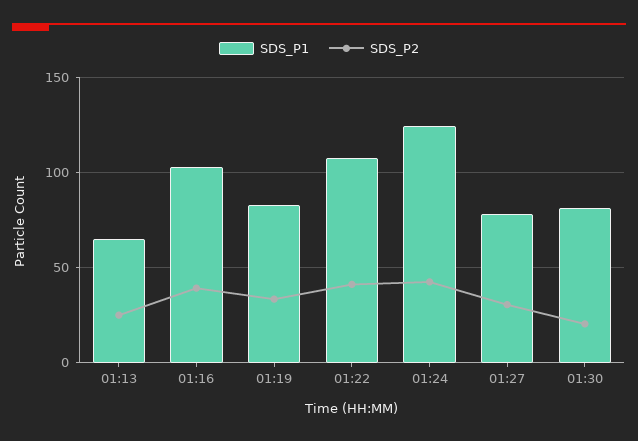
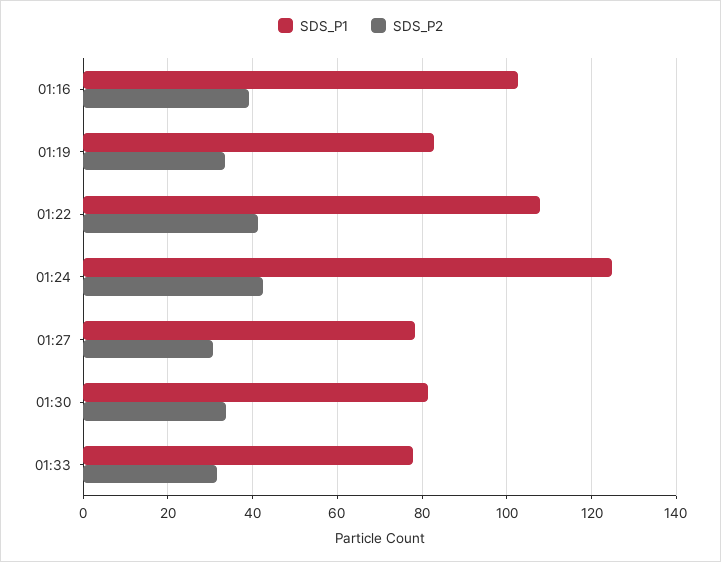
SDS_P1, 01:13: 65 -> none
SDS_P2, 01:13: 25 -> none
SDS_P2, 01:30: 20 -> 34
SDS_P1, 01:33: none -> 78
SDS_P2, 01:33: none -> 32

